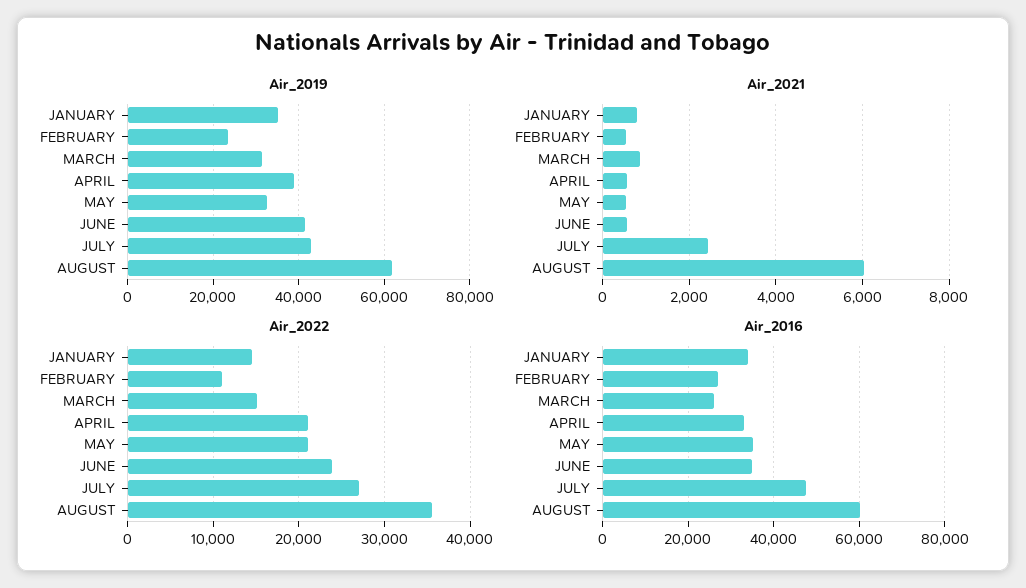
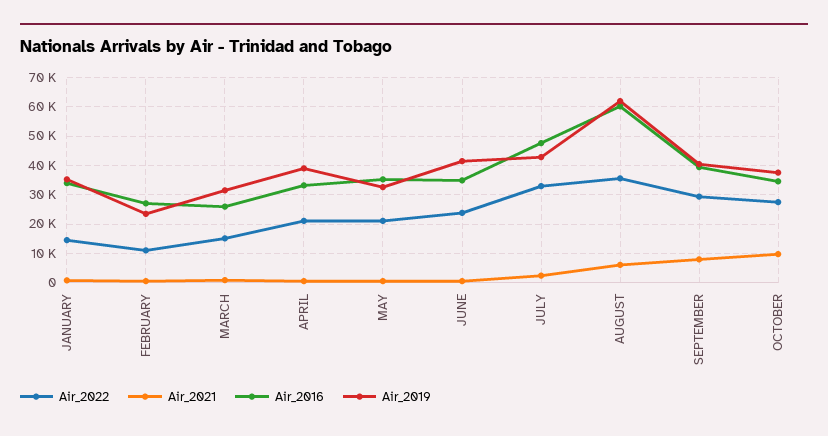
Air_2022, JULY: 27000 -> 32500
Air_2022, SEPTEMBER: none -> 30000
Air_2021, SEPTEMBER: none -> 7500
Air_2016, SEPTEMBER: none -> 40000
Air_2019, SEPTEMBER: none -> 40000
Air_2022, OCTOBER: none -> 27500
Air_2021, OCTOBER: none -> 10000
Air_2016, OCTOBER: none -> 35000
Air_2019, OCTOBER: none -> 37500

